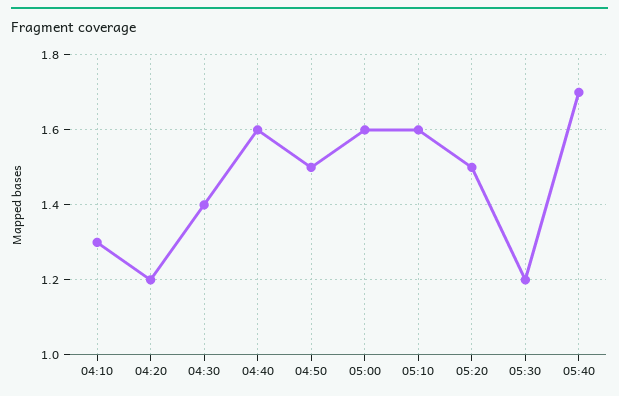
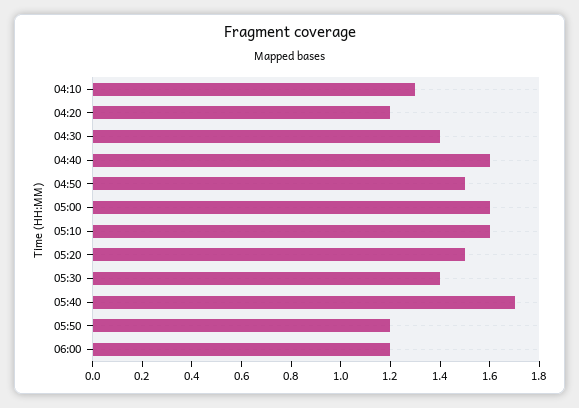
05:30: 1.2 -> 1.4
05:50: none -> 1.2
06:00: none -> 1.2

